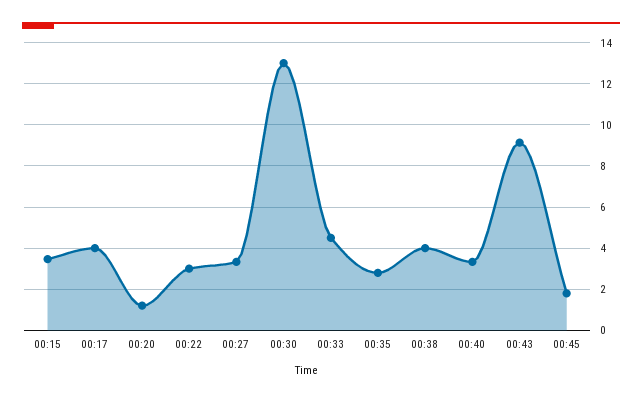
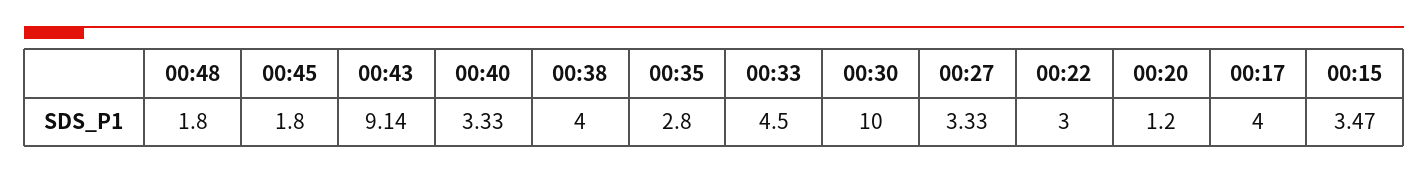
00:30: 13 -> 10
00:48: none -> 1.8

